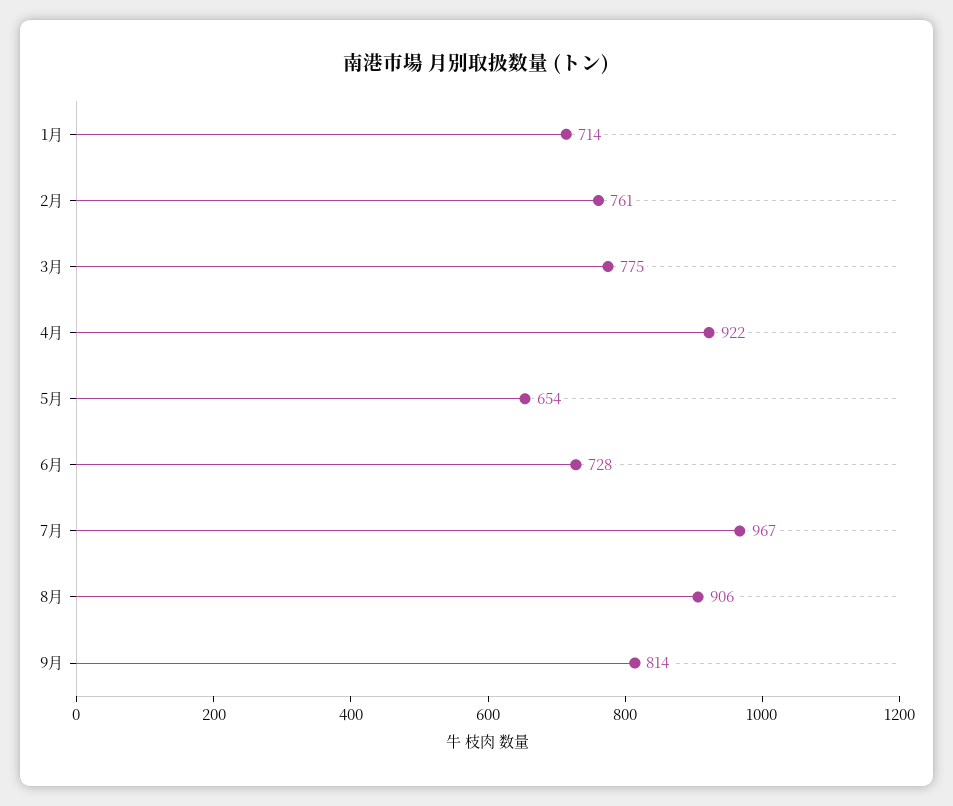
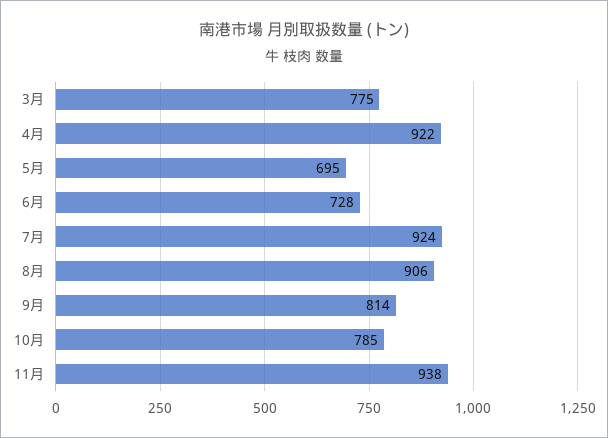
1月: 714 -> none
2月: 761 -> none
5月: 654 -> 695
7月: 967 -> 924
10月: none -> 785
11月: none -> 938

